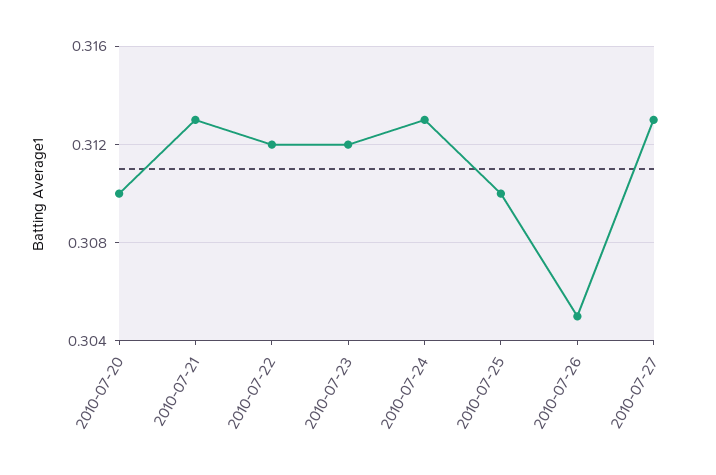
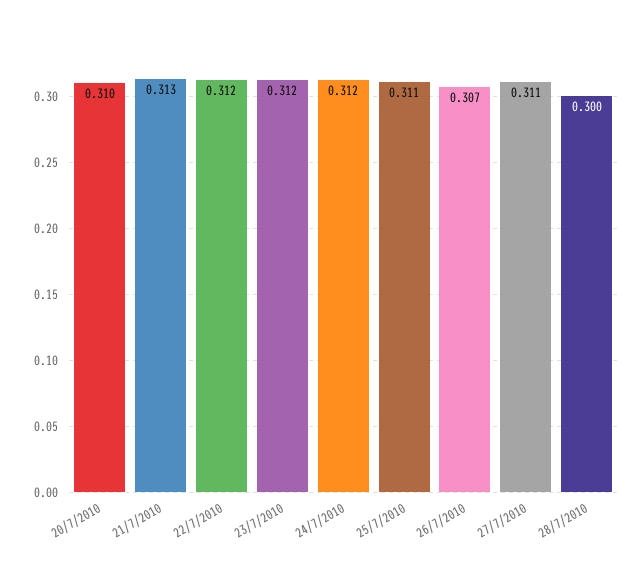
2010-07-24: 0.313 -> 0.312
2010-07-25: 0.31 -> 0.311
2010-07-26: 0.305 -> 0.307
2010-07-27: 0.313 -> 0.311
28/7/2010: none -> 0.3

